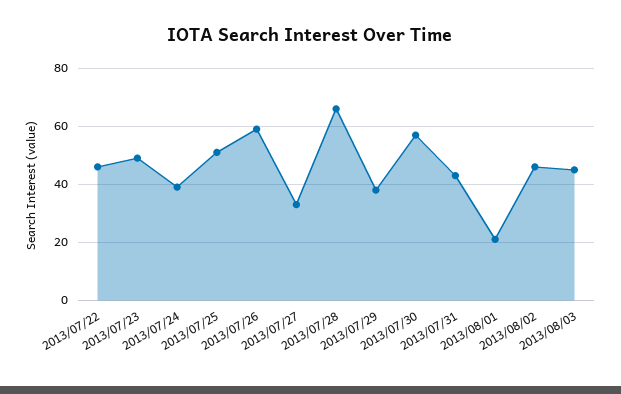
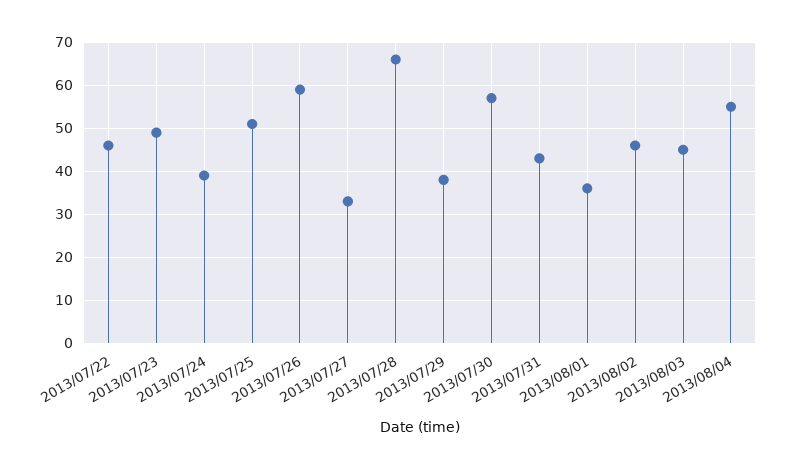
2013/08/01: 20 -> 35
2013/08/04: none -> 55

